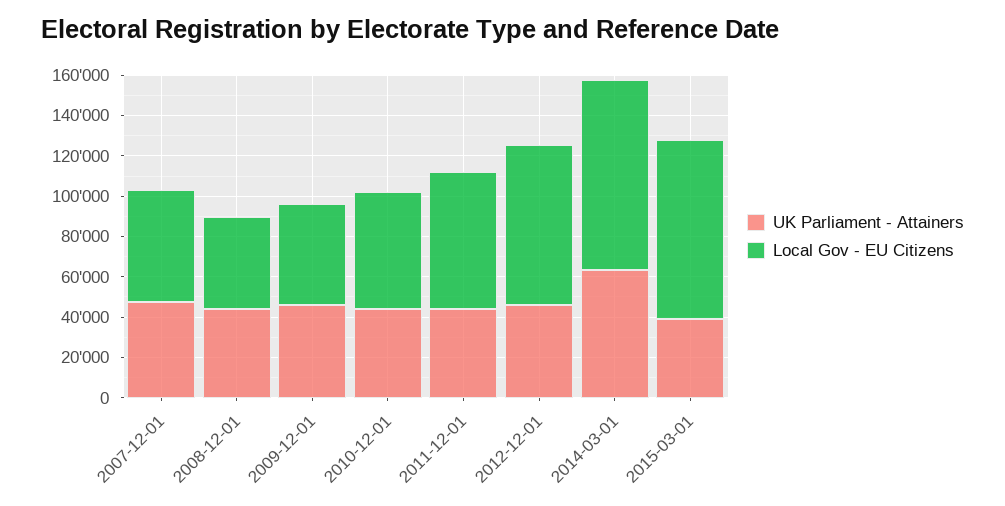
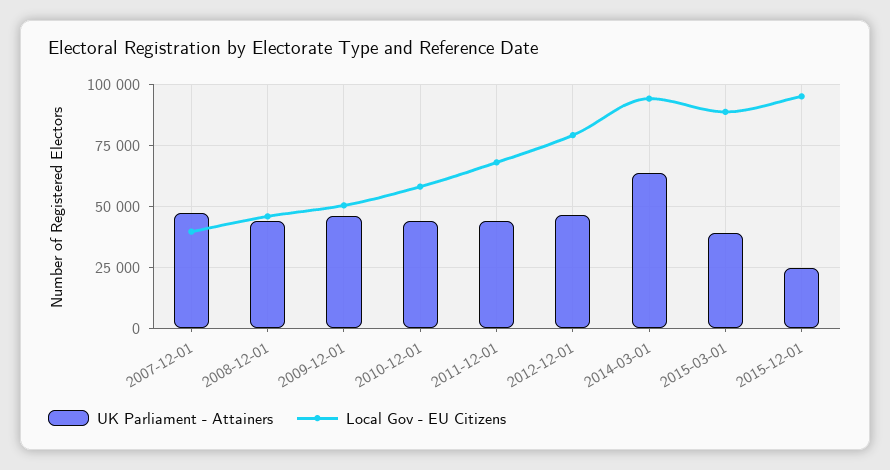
Local Gov - EU Citizens, 2007-12-01: 55000 -> 40000
UK Parliament - Attainers, 2015-12-01: none -> 25000
Local Gov - EU Citizens, 2015-12-01: none -> 95000

